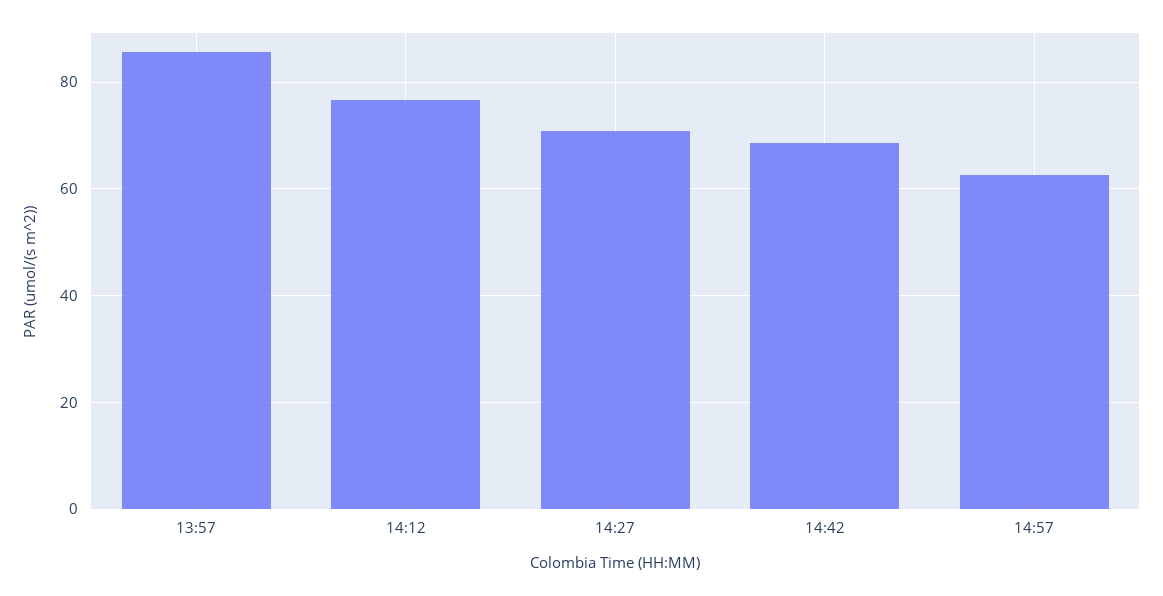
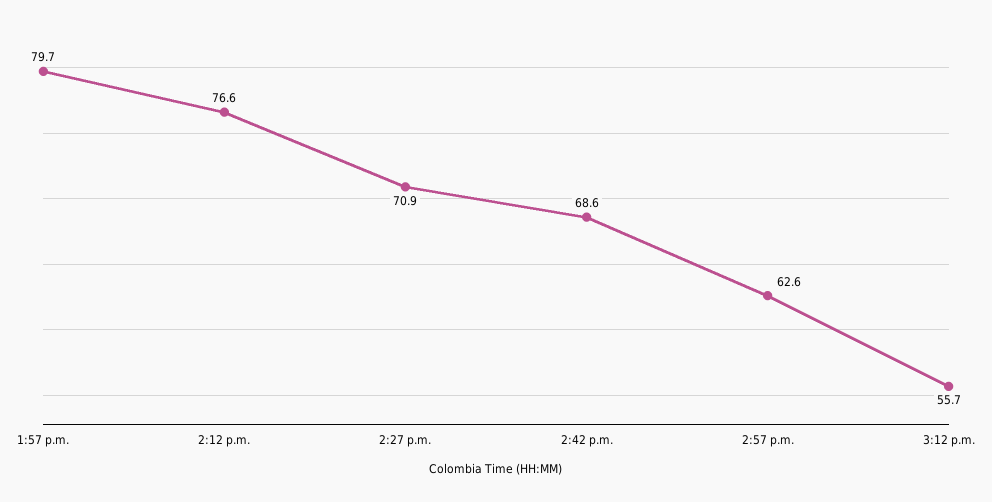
13:57: 86 -> 79.7
3:12 p.m.: none -> 55.7

